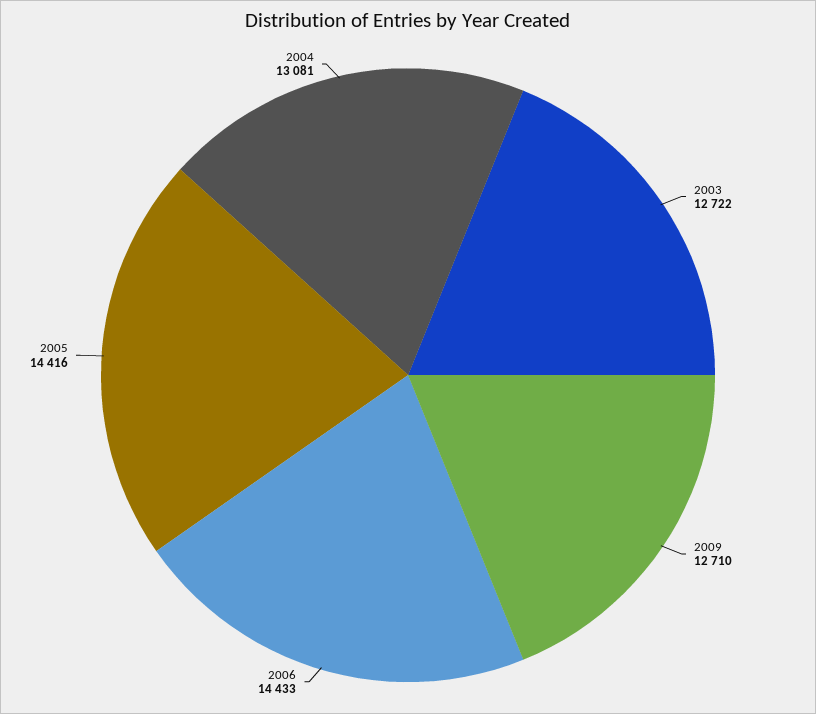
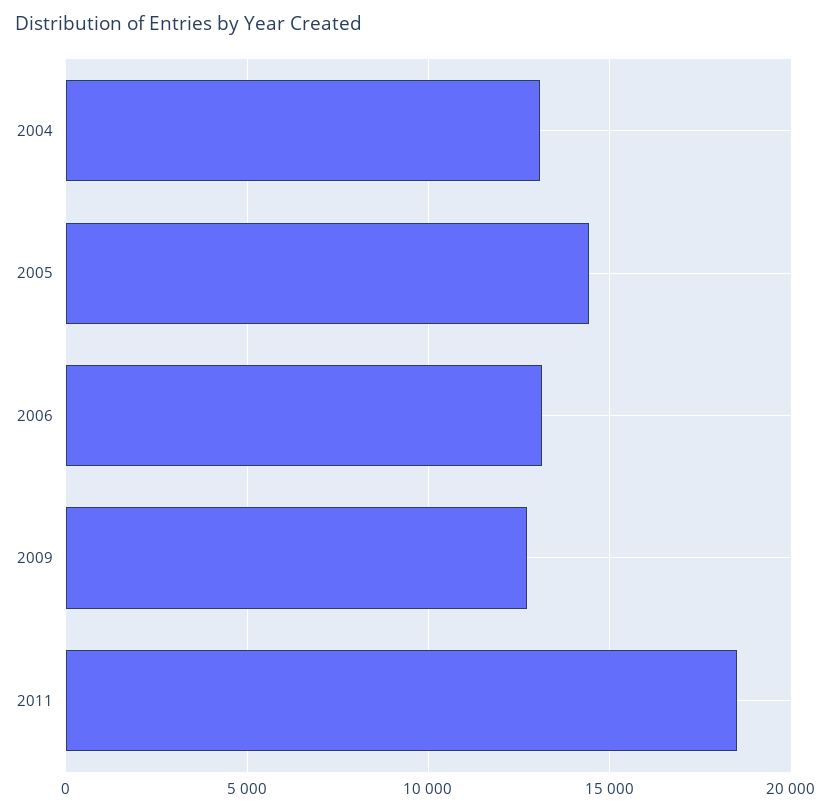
2003: 12722 -> none
2006: 14433 -> 13000
2011: none -> 18500

